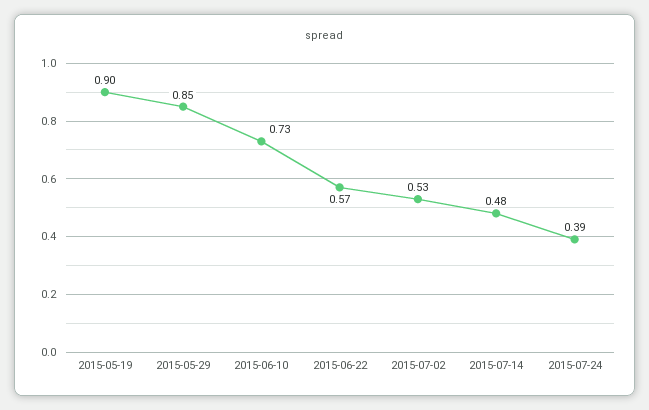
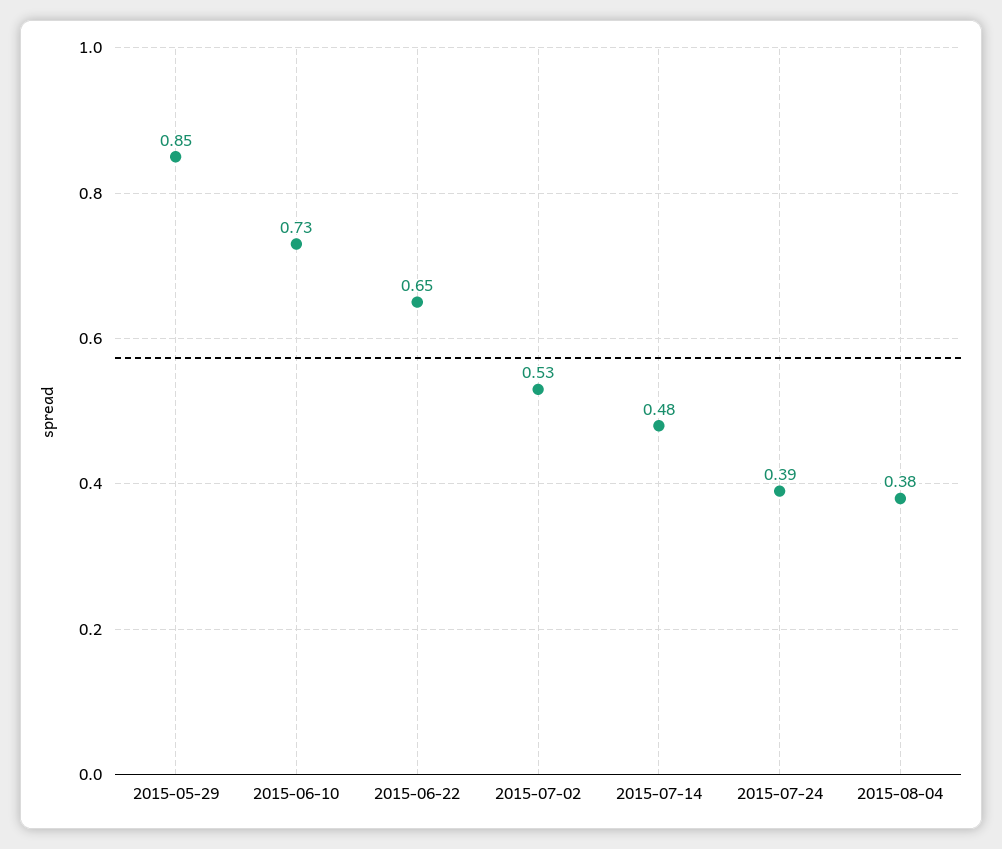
2015-05-19: 0.9 -> none
2015-06-22: 0.57 -> 0.65
2015-08-04: none -> 0.38

